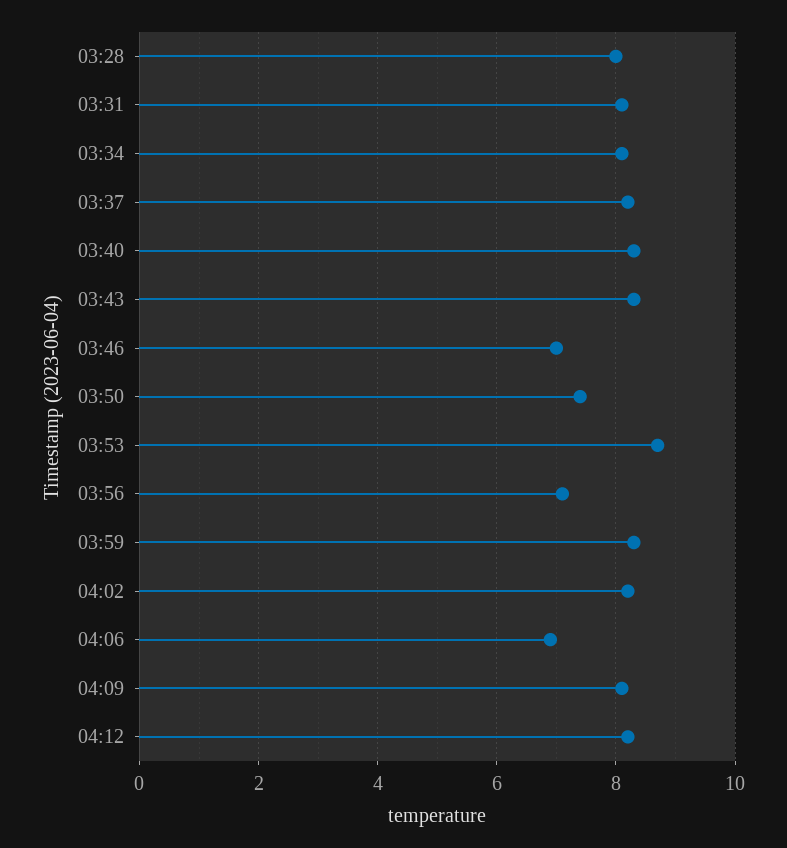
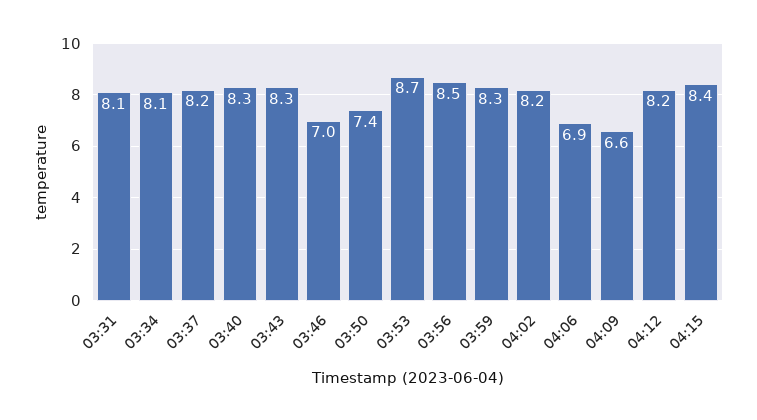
03:28: 8 -> none
03:56: 7 -> 8.5
04:09: 8 -> 6.6
04:15: none -> 8.4

